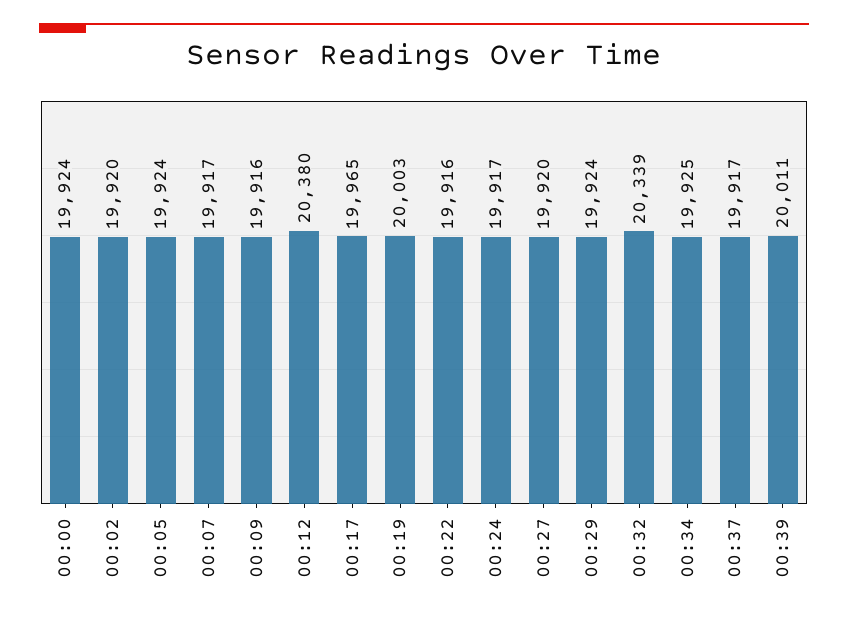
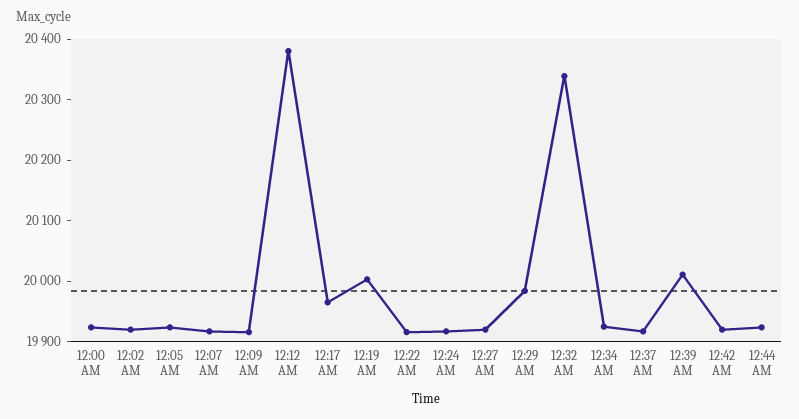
00:29: 19924 -> 19980
12:42 AM: none -> 19920
12:44 AM: none -> 19920

